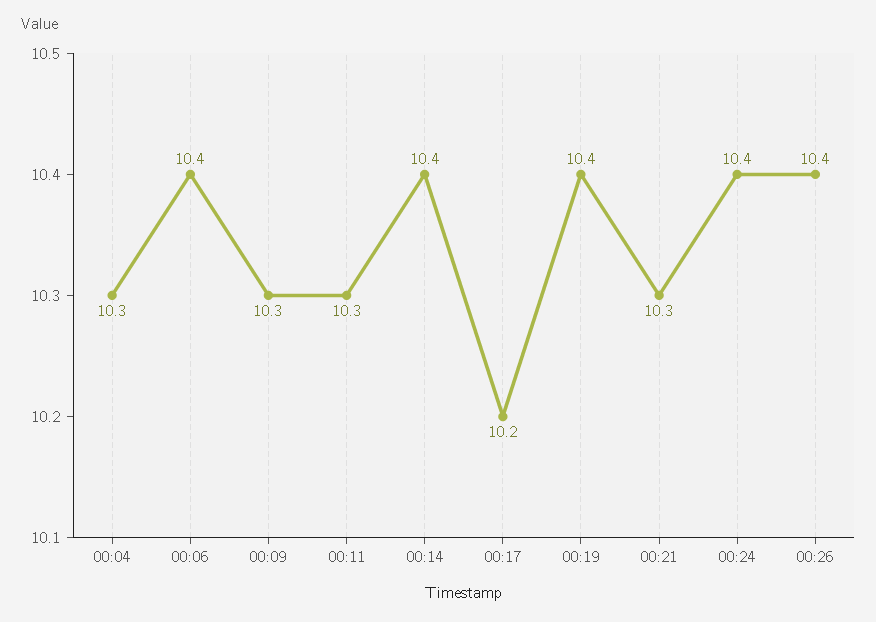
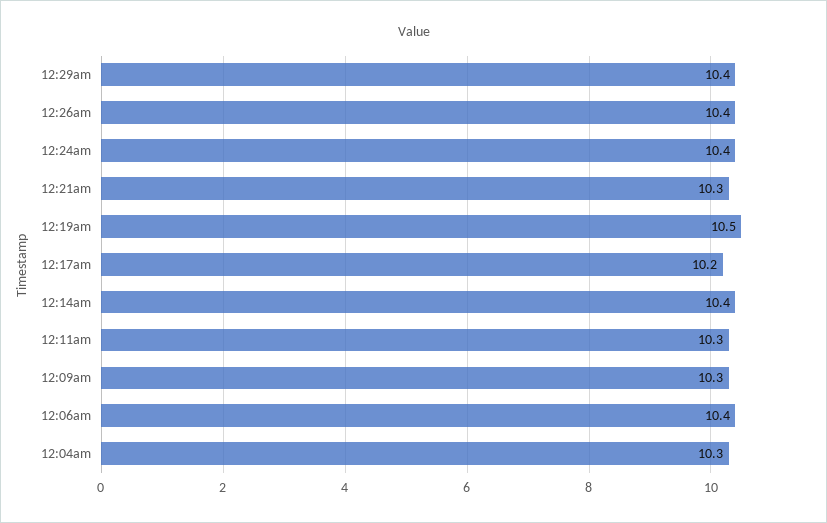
00:19: 10.4 -> 10.5
12:29am: none -> 10.4

